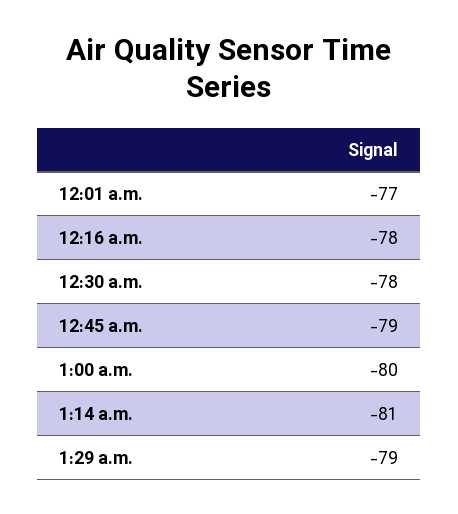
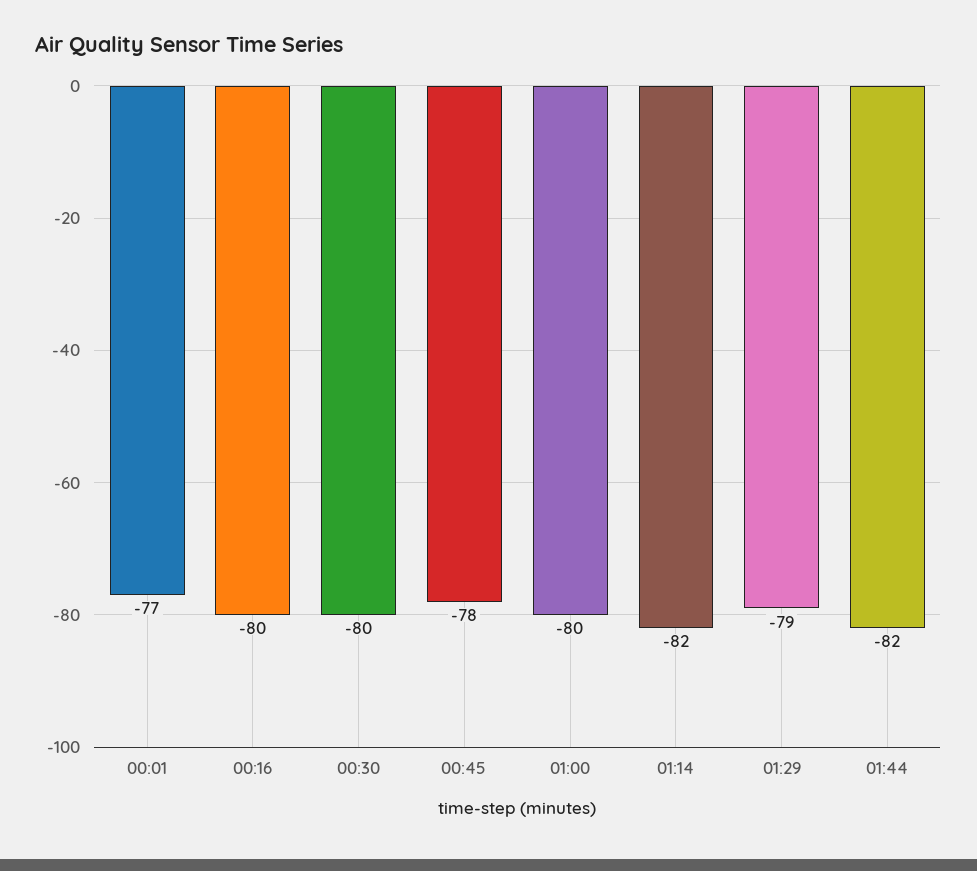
12:16 a.m.: -78 -> -80
12:30 a.m.: -78 -> -80
12:45 a.m.: -79 -> -78
1:14 a.m.: -81 -> -82
01:44: none -> -82

